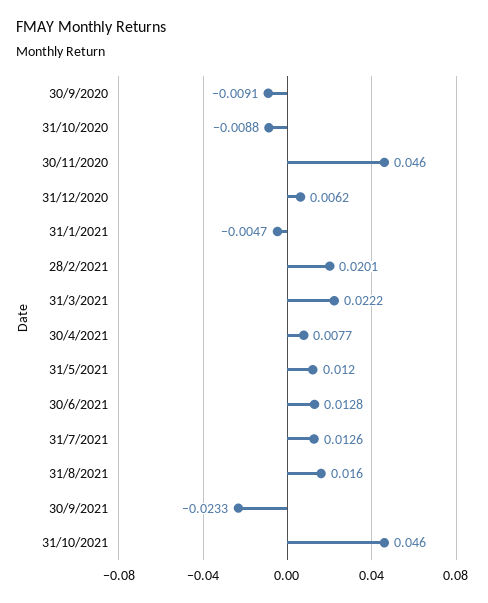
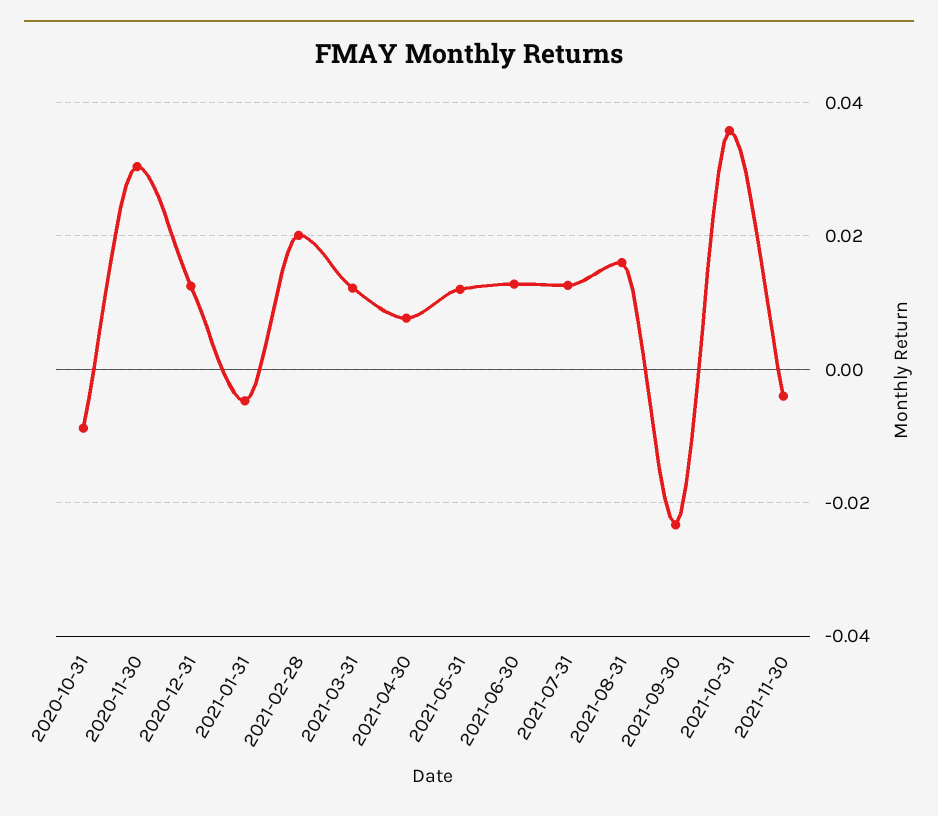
30/9/2020: -0.0091 -> none
30/11/2020: 0.046 -> 0.03
31/12/2020: 0.0062 -> 0.012
31/3/2021: 0.0222 -> 0.012
31/10/2021: 0.046 -> 0.036
2021-11-30: none -> -0.004

